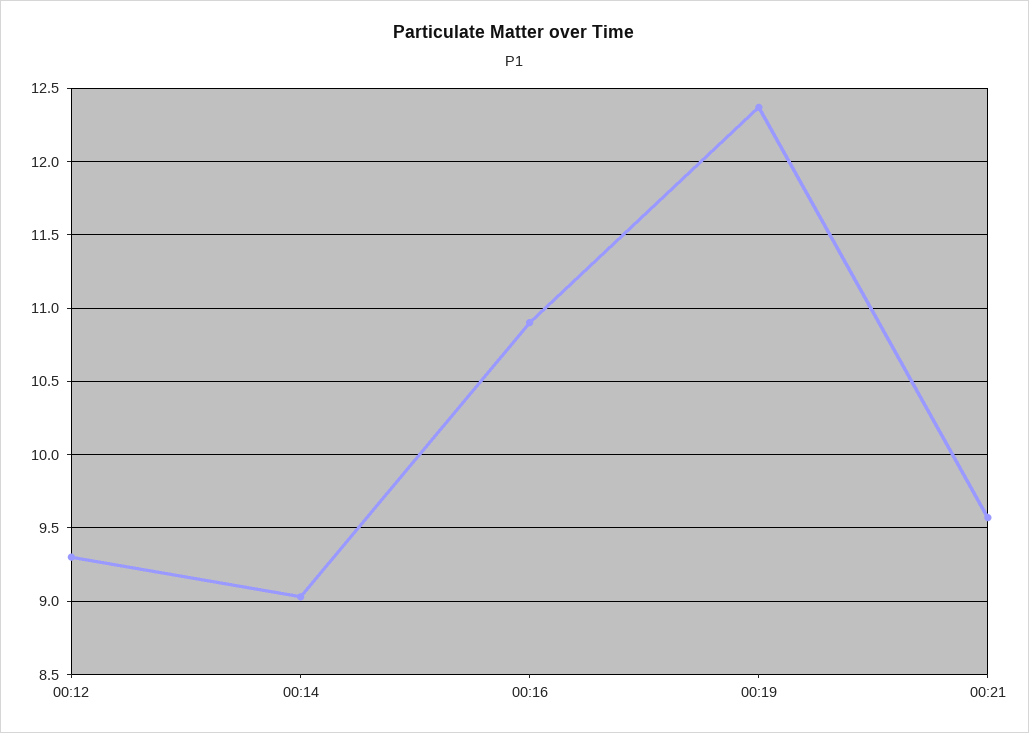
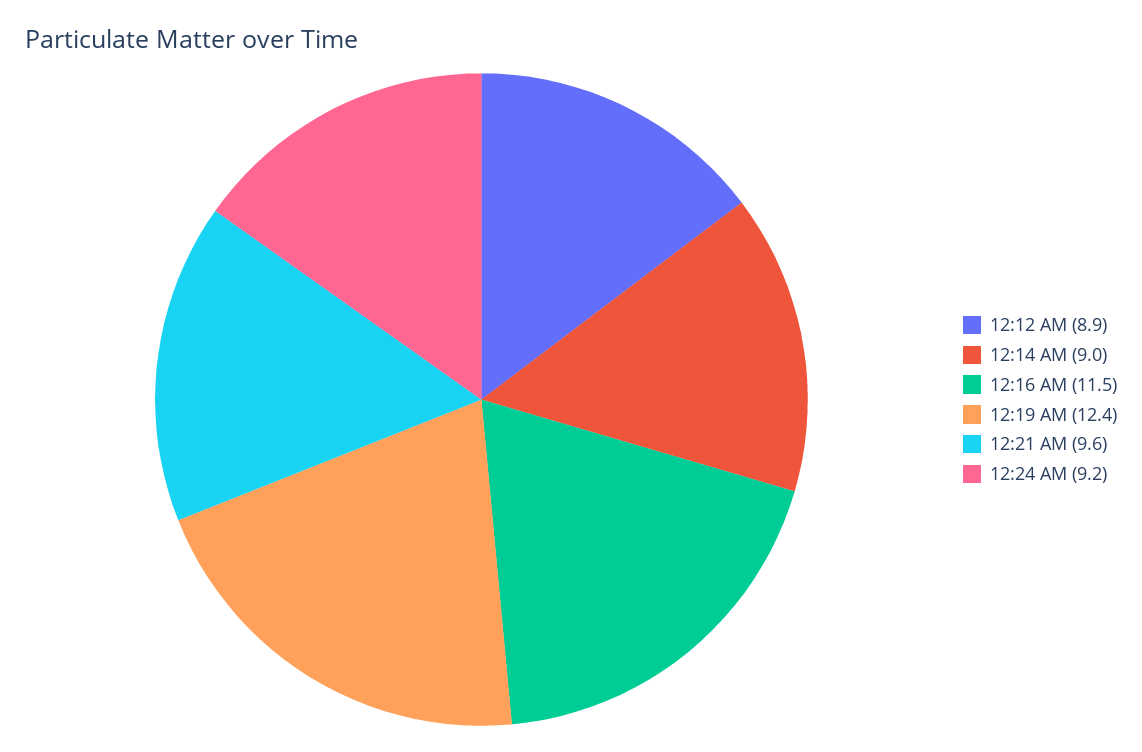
00:12: 9.3 -> 8.9
00:16: 10.9 -> 11.5
12:24 AM: none -> 9.2

